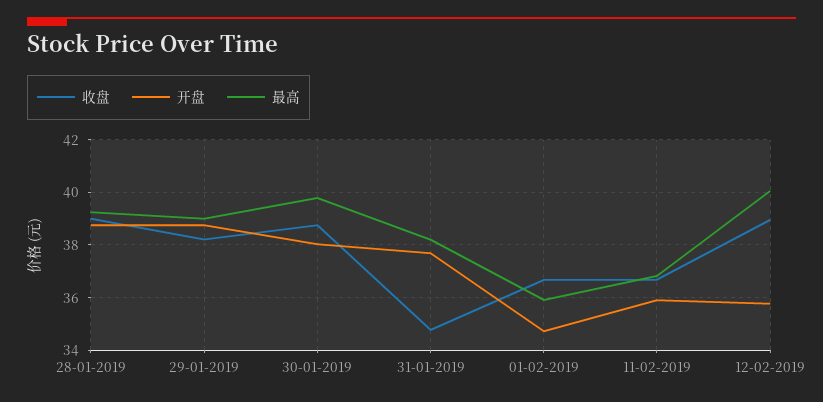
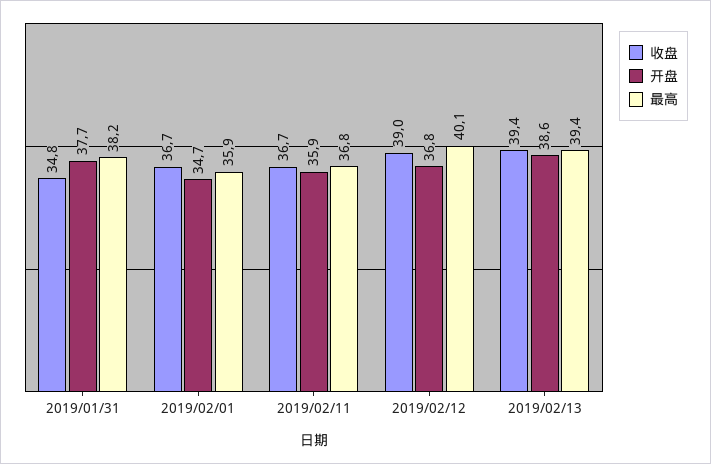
收盘, 28-01-2019: 39 -> none
开盘, 28-01-2019: 38.75 -> none
最高, 28-01-2019: 39.25 -> none
收盘, 29-01-2019: 38.25 -> none
开盘, 29-01-2019: 38.75 -> none
最高, 29-01-2019: 39 -> none
收盘, 30-01-2019: 38.75 -> none
开盘, 30-01-2019: 38 -> none
最高, 30-01-2019: 39.75 -> none
开盘, 12-02-2019: 35.75 -> 36.8
收盘, 2019/02/13: none -> 39.4
开盘, 2019/02/13: none -> 38.6
最高, 2019/02/13: none -> 39.4

